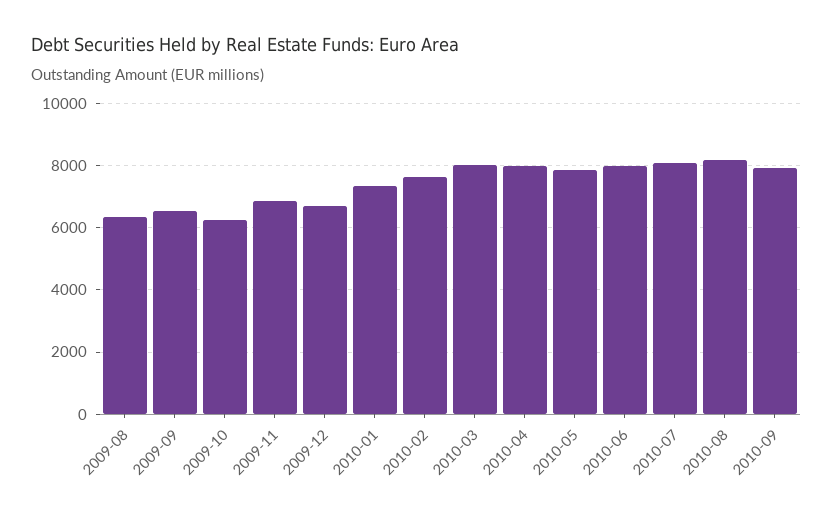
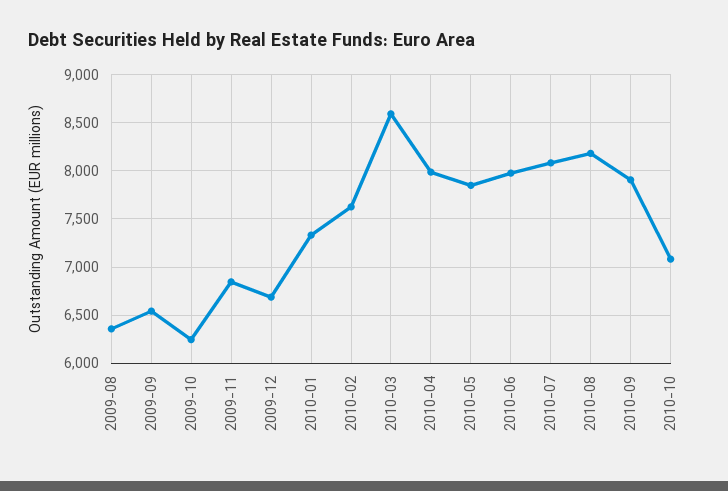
2010-03: 8000 -> 8600
2010-10: none -> 7100

